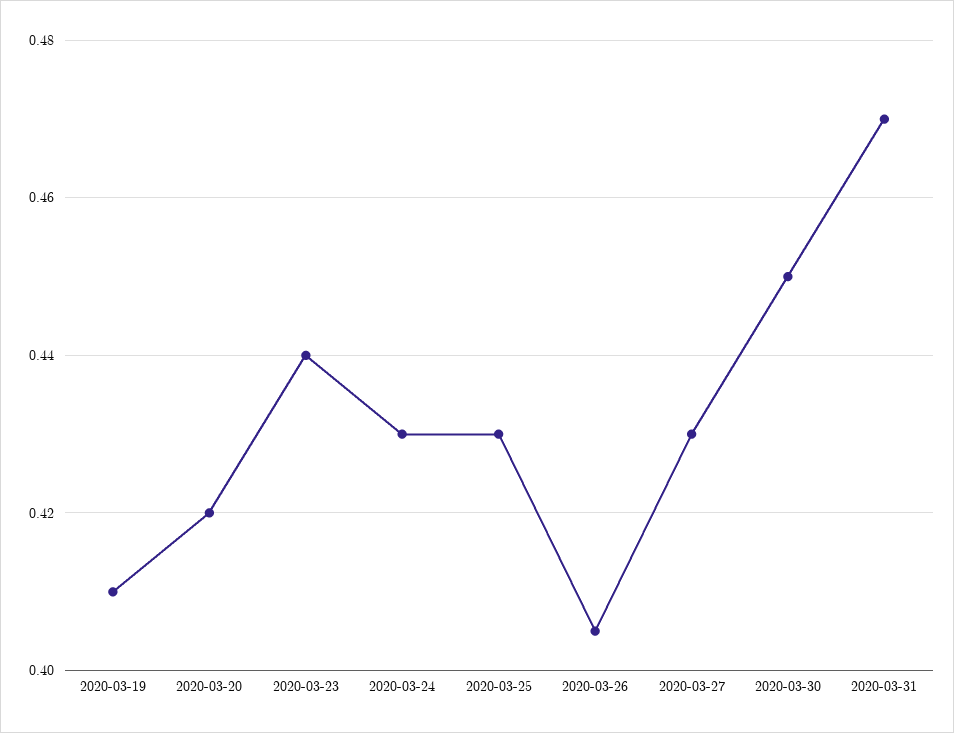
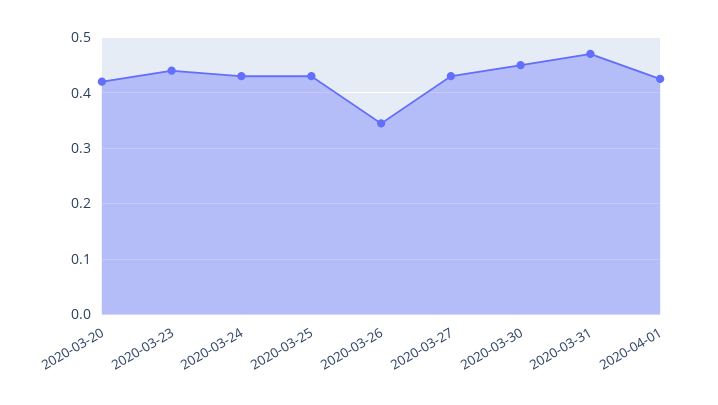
2020-03-19: 0.41 -> none
2020-03-26: 0.405 -> 0.34
2020-04-01: none -> 0.42

